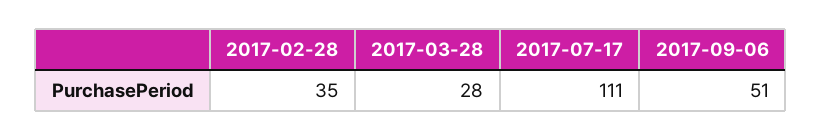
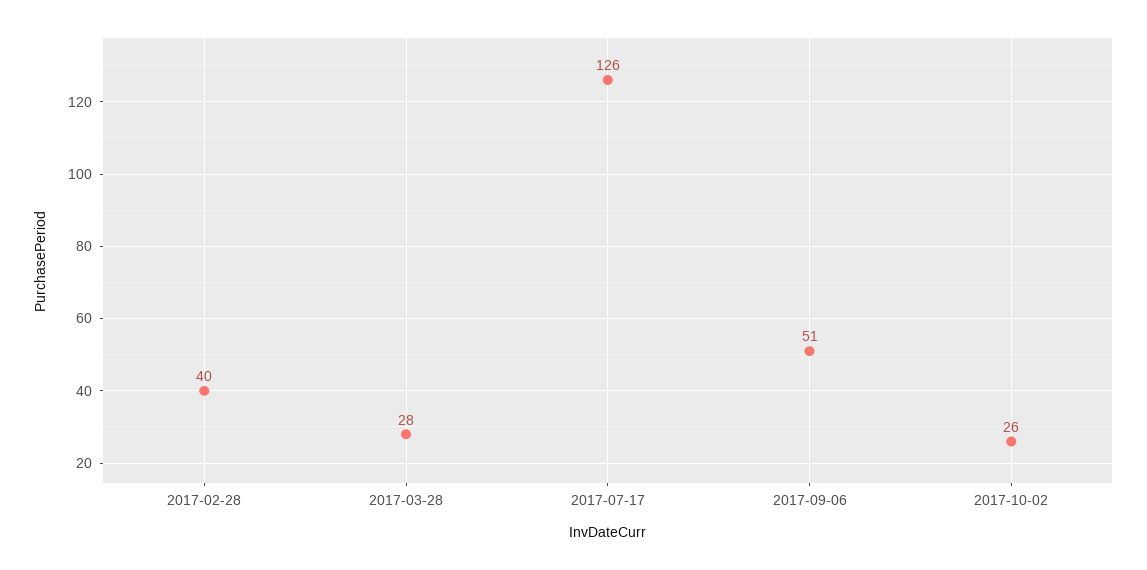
2017-02-28: 35 -> 40
2017-07-17: 111 -> 126
2017-10-02: none -> 26

